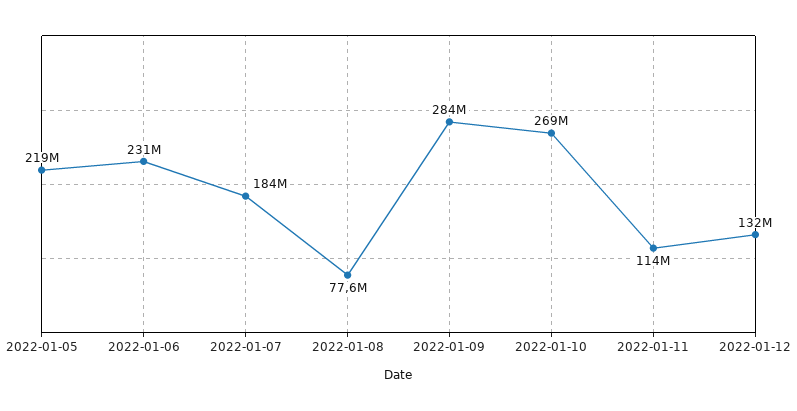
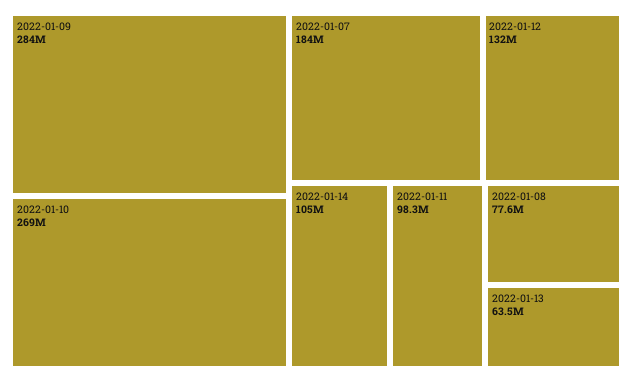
2022-01-05: 219000000 -> none
2022-01-06: 231000000 -> none
2022-01-11: 114000000 -> 98300000
2022-01-14: none -> 105000000
2022-01-13: none -> 63500000

